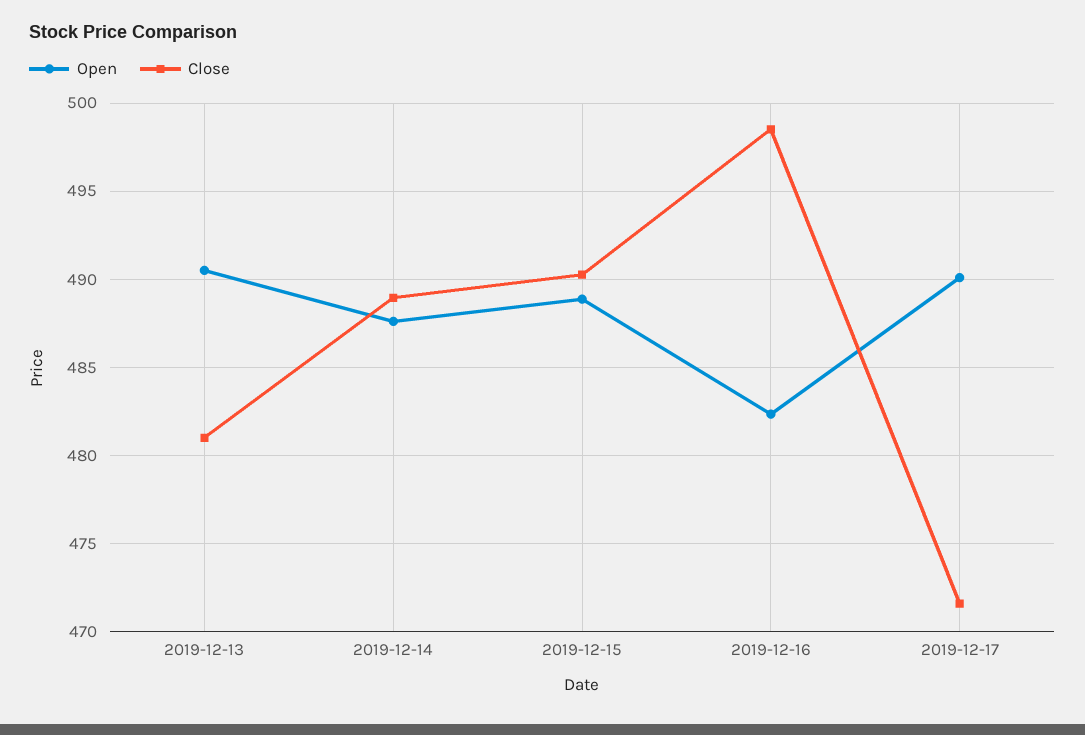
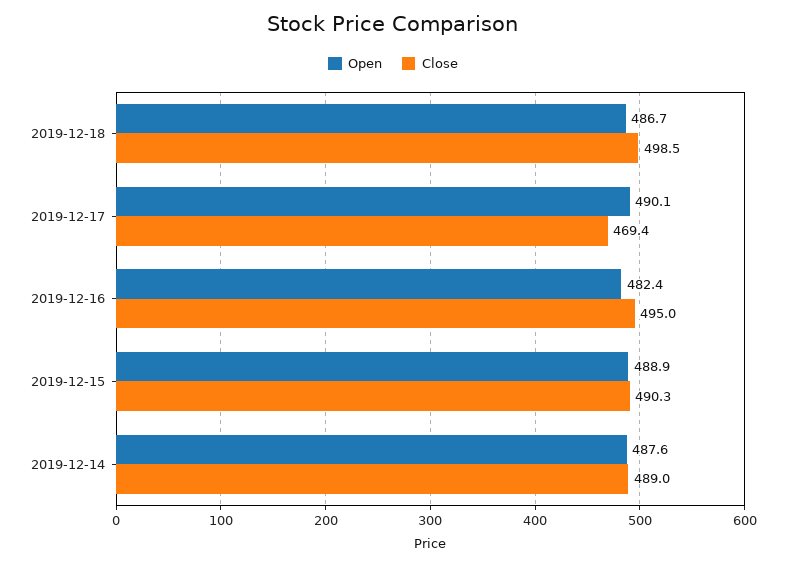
Open, 2019-12-13: 490.5 -> none
Close, 2019-12-13: 481 -> none
Close, 2019-12-16: 498.5 -> 495
Close, 2019-12-17: 471.5 -> 469.4
Open, 2019-12-18: none -> 486.7
Close, 2019-12-18: none -> 498.5

